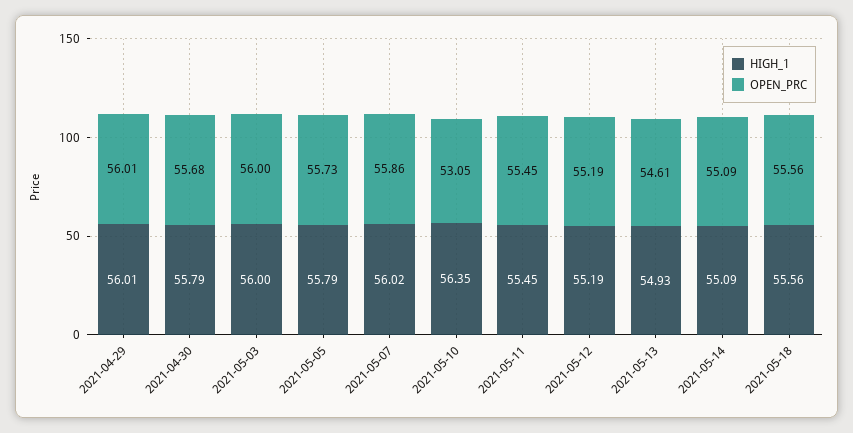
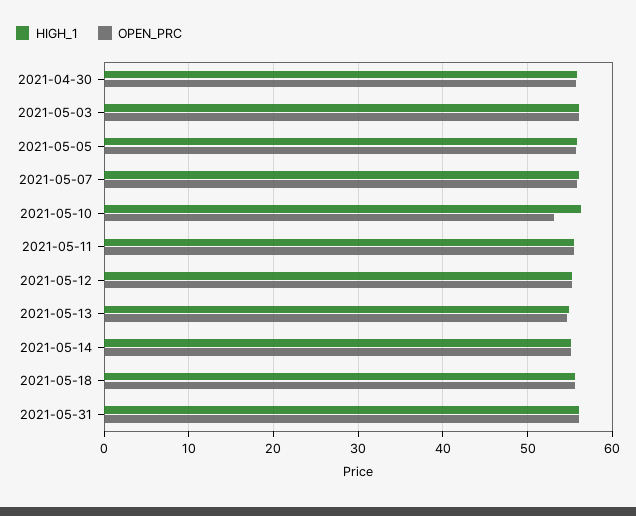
HIGH_1, 2021-04-29: 56.01 -> none
OPEN_PRC, 2021-04-29: 56.01 -> none
HIGH_1, 2021-05-31: none -> 56
OPEN_PRC, 2021-05-31: none -> 56

